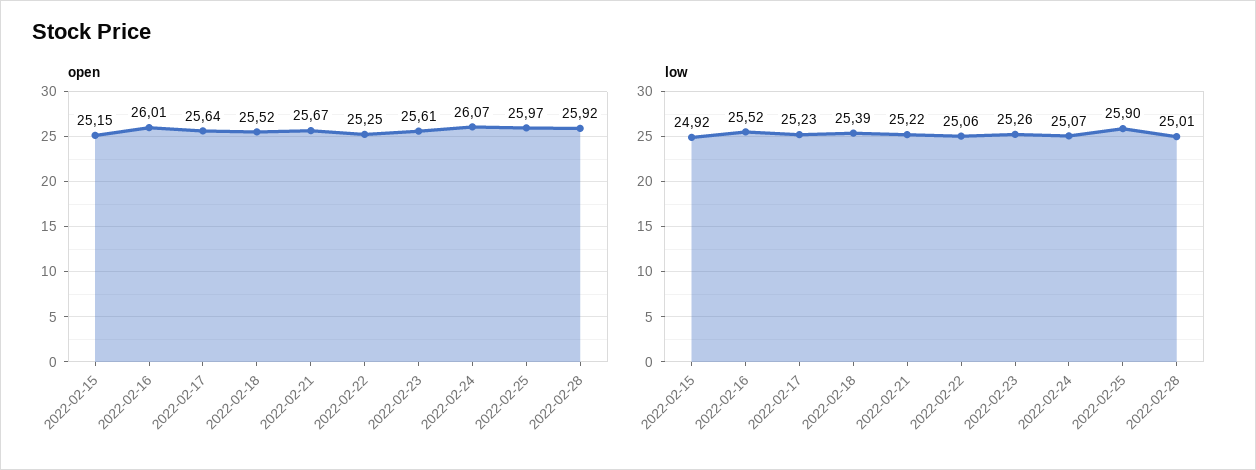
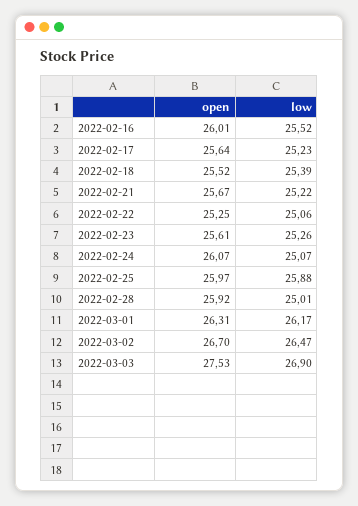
open, 2022-02-15: 25.15 -> none
low, 2022-02-15: 24.92 -> none
low, 2022-02-25: 25.9 -> 25.88
open, 2022-03-01: none -> 26.31
low, 2022-03-01: none -> 26.17
open, 2022-03-02: none -> 26.7
low, 2022-03-02: none -> 26.47
open, 2022-03-03: none -> 27.53
low, 2022-03-03: none -> 26.9

